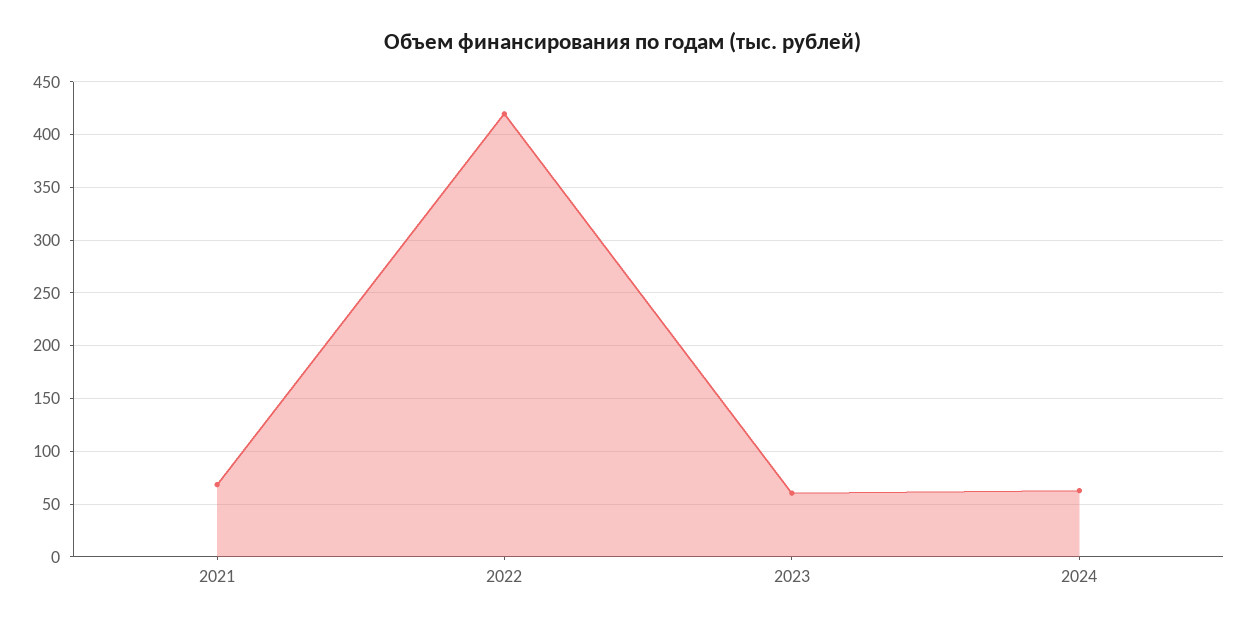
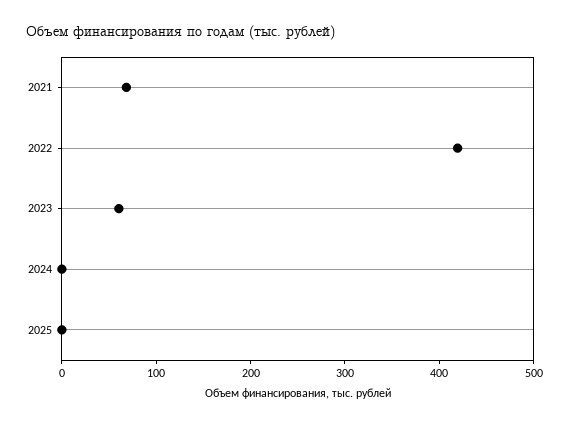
2024: 60 -> 0
2025: none -> 0

